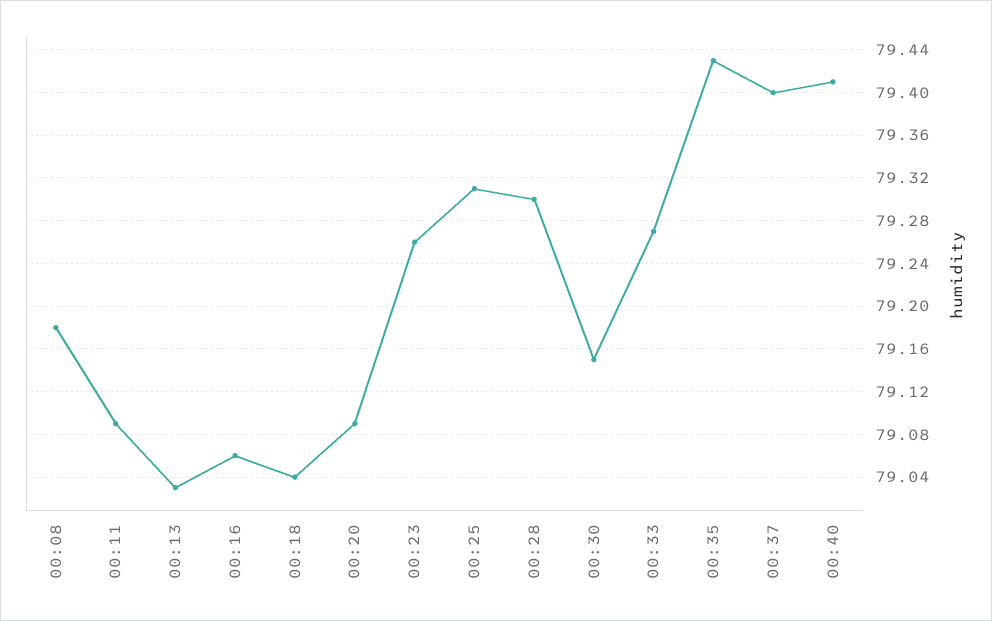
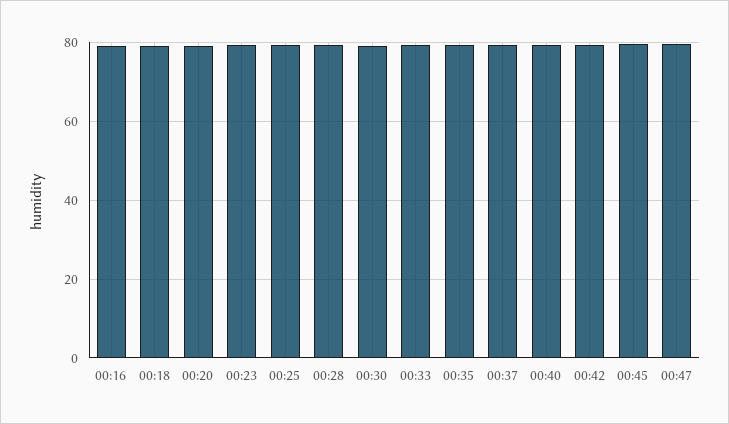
00:08: 79.18 -> none
00:11: 79.09 -> none
00:13: 79.03 -> none
00:42: none -> 80
00:45: none -> 80
00:47: none -> 80

